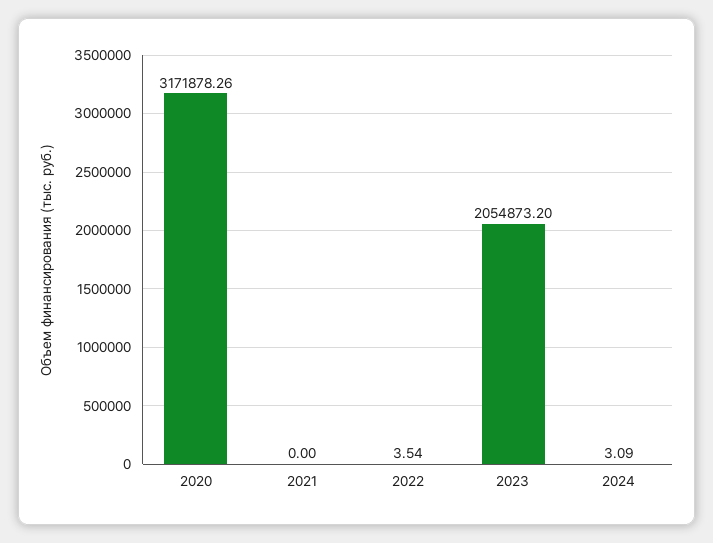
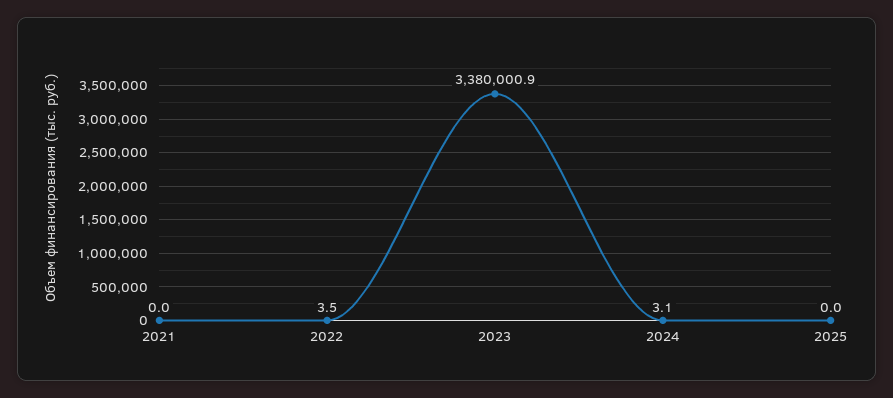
2020: 3171878.26 -> none
2023: 2054873.2 -> 3380000.9
2025: none -> 0

